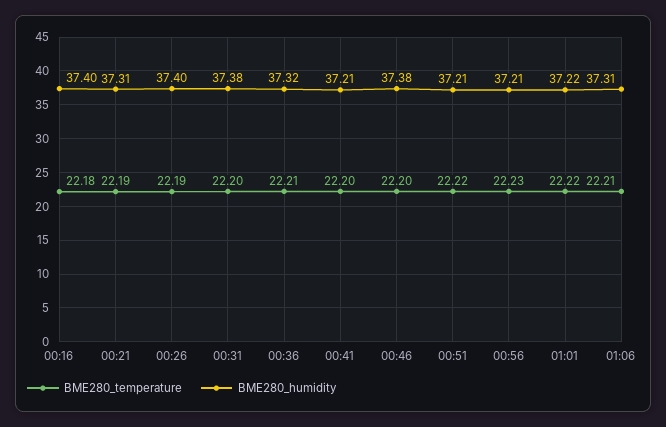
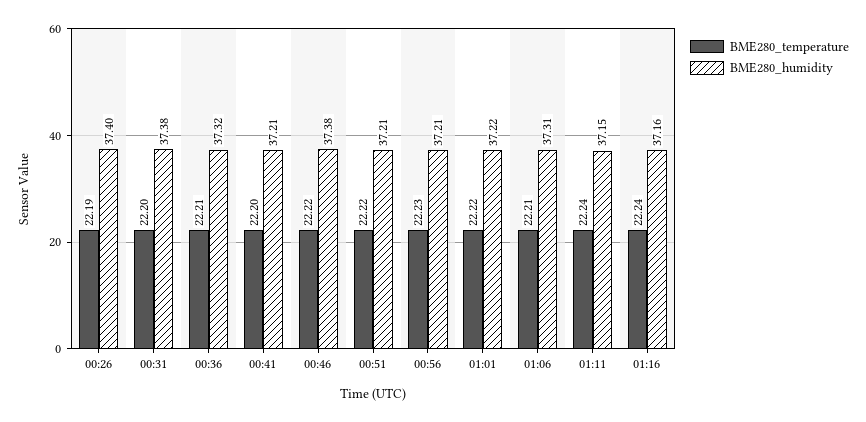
BME280_temperature, 00:16: 22.18 -> none
BME280_humidity, 00:16: 37.4 -> none
BME280_temperature, 00:21: 22.19 -> none
BME280_humidity, 00:21: 37.31 -> none
BME280_temperature, 00:46: 22.2 -> 22.22
BME280_temperature, 01:11: none -> 22.24
BME280_humidity, 01:11: none -> 37.15
BME280_temperature, 01:16: none -> 22.24
BME280_humidity, 01:16: none -> 37.16

